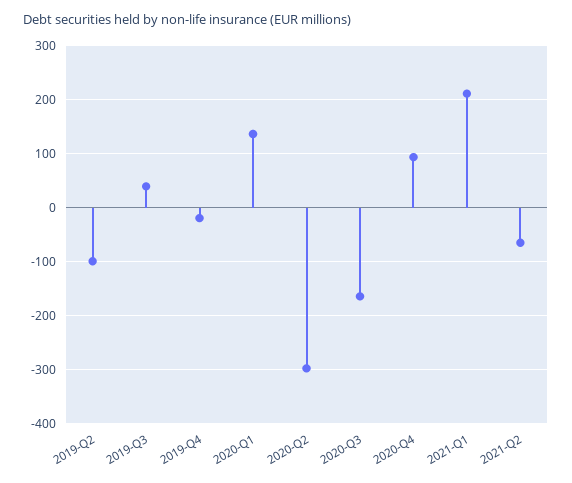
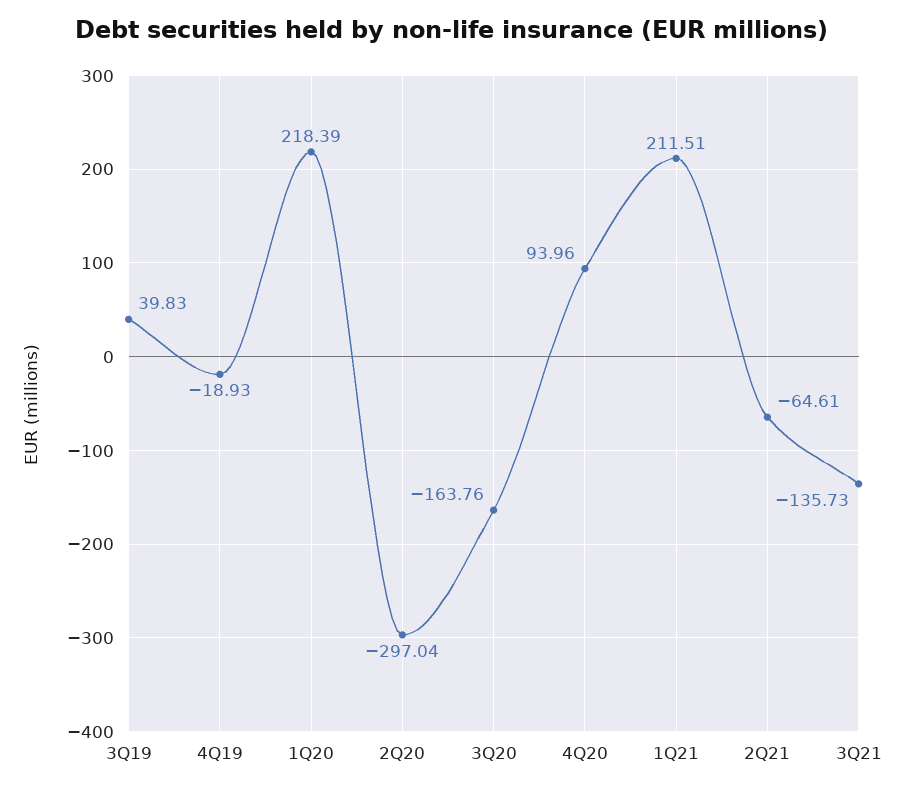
2019-Q2: -100 -> none
2020-Q1: 140 -> 218.39
3Q21: none -> -135.73

